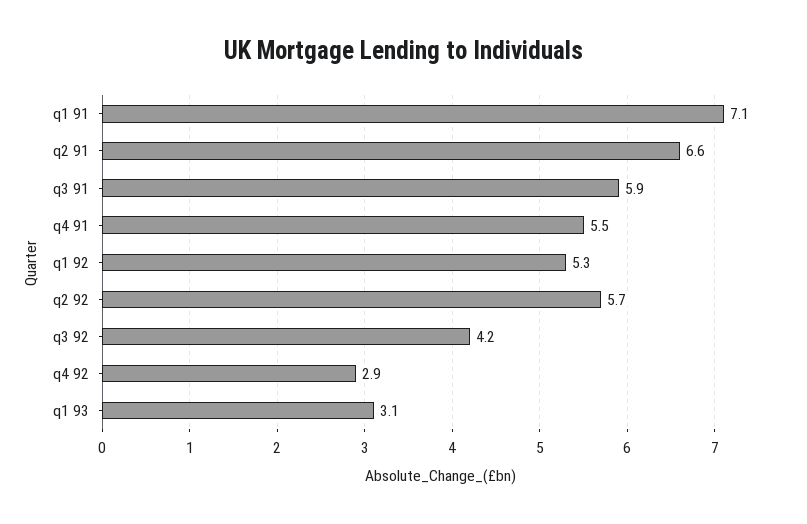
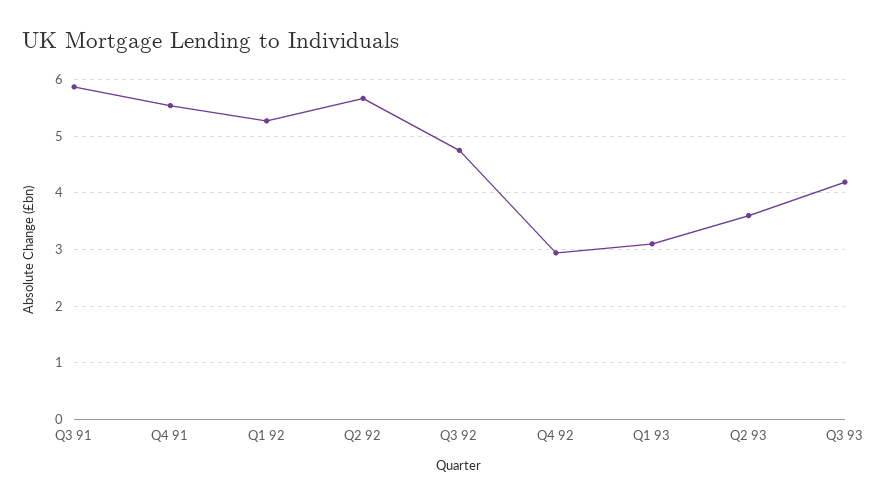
q1 91: 7.1 -> none
q2 91: 6.6 -> none
q3 92: 4.2 -> 4.8
Q2 93: none -> 3.6
Q3 93: none -> 4.2

